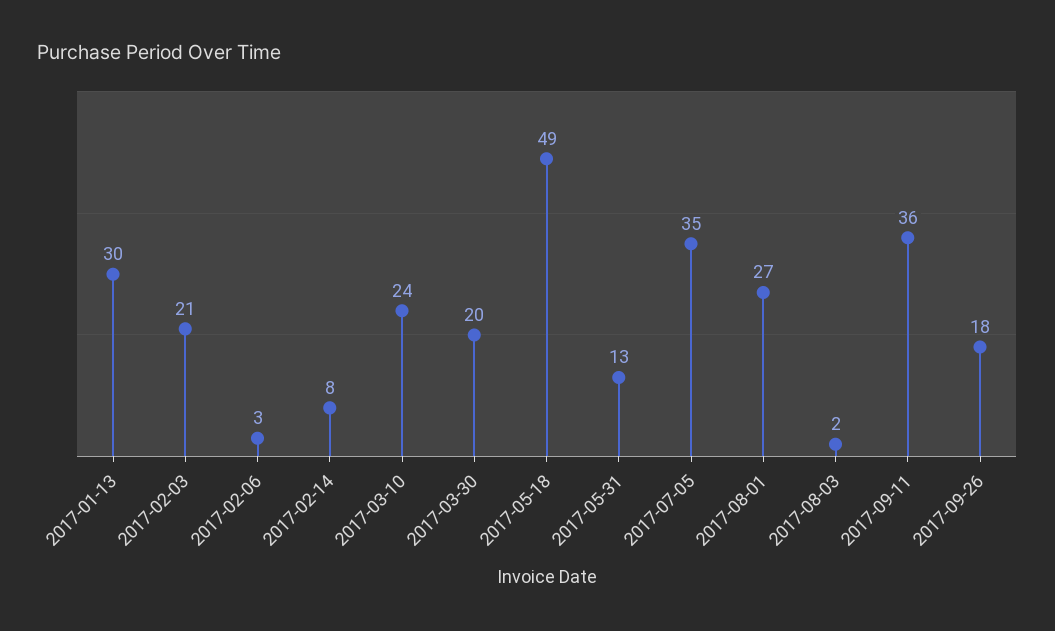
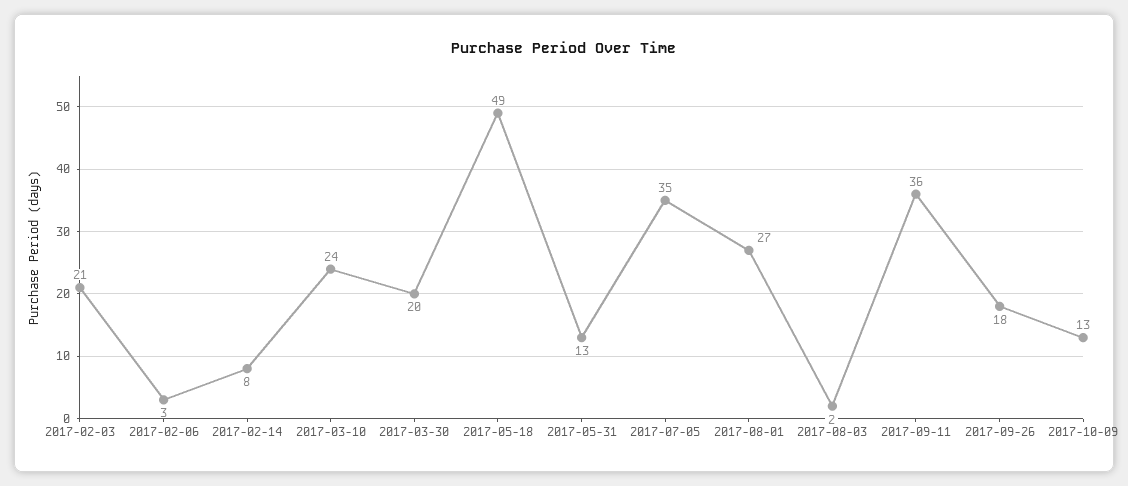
2017-01-13: 30 -> none
2017-10-09: none -> 13

